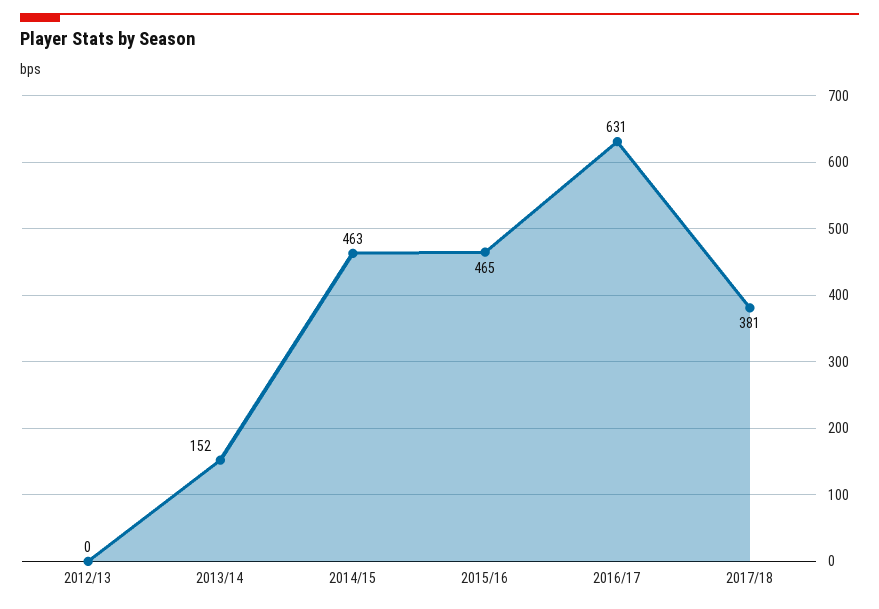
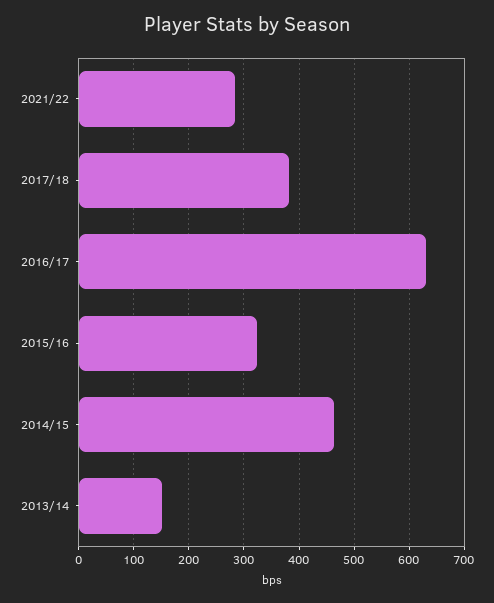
2012/13: 0 -> none
2015/16: 465 -> 320
2021/22: none -> 280

